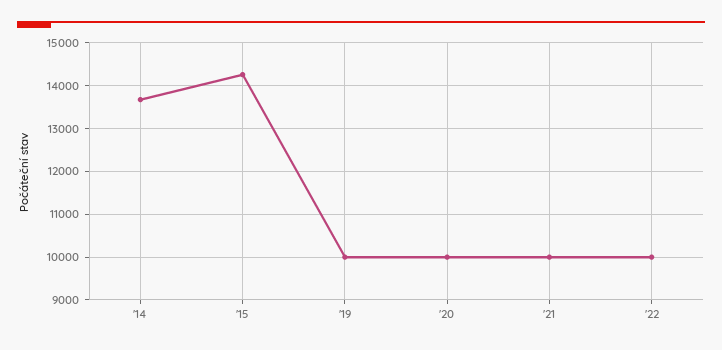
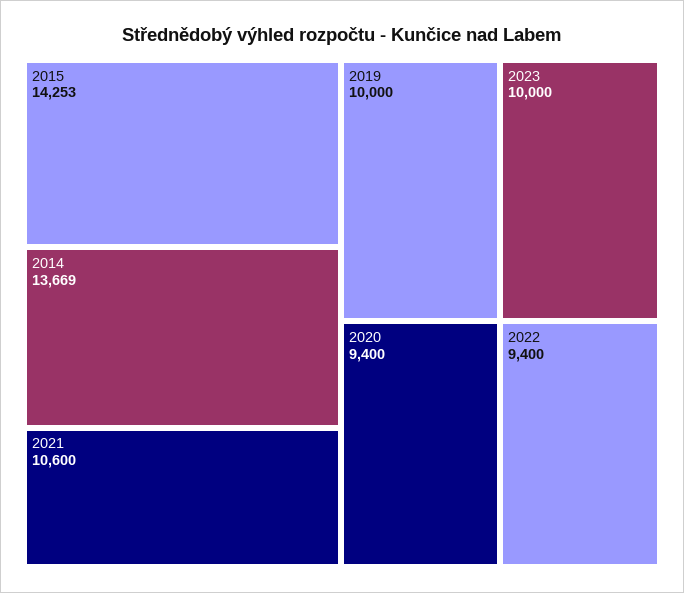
'20: 10000 -> 9400
'21: 10000 -> 10600
'22: 10000 -> 9400
2023: none -> 10000

